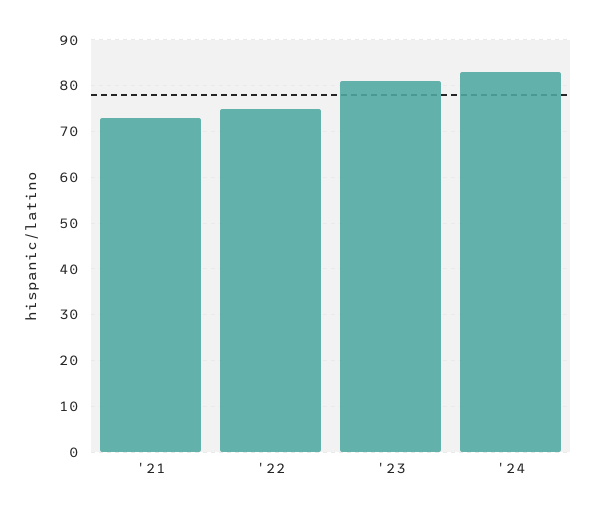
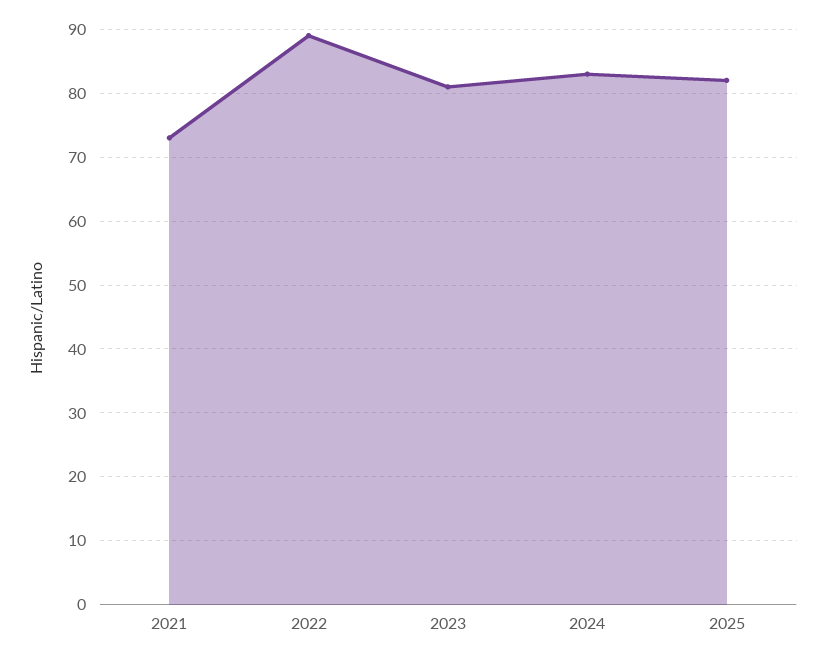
'22: 75 -> 89
2025: none -> 82

